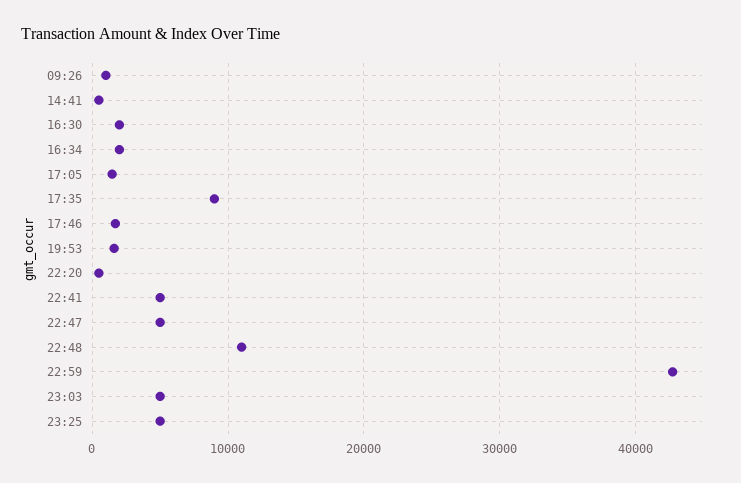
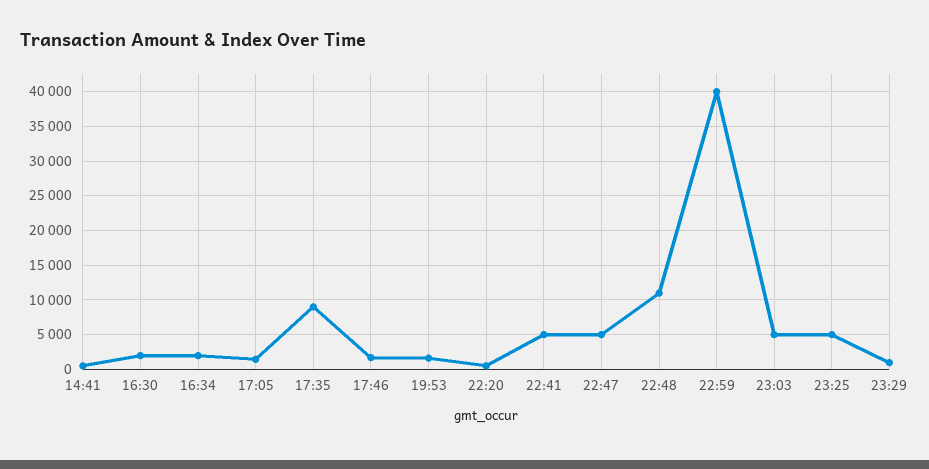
09:26: 1000 -> none
22:59: 43000 -> 40000
23:29: none -> 1000

